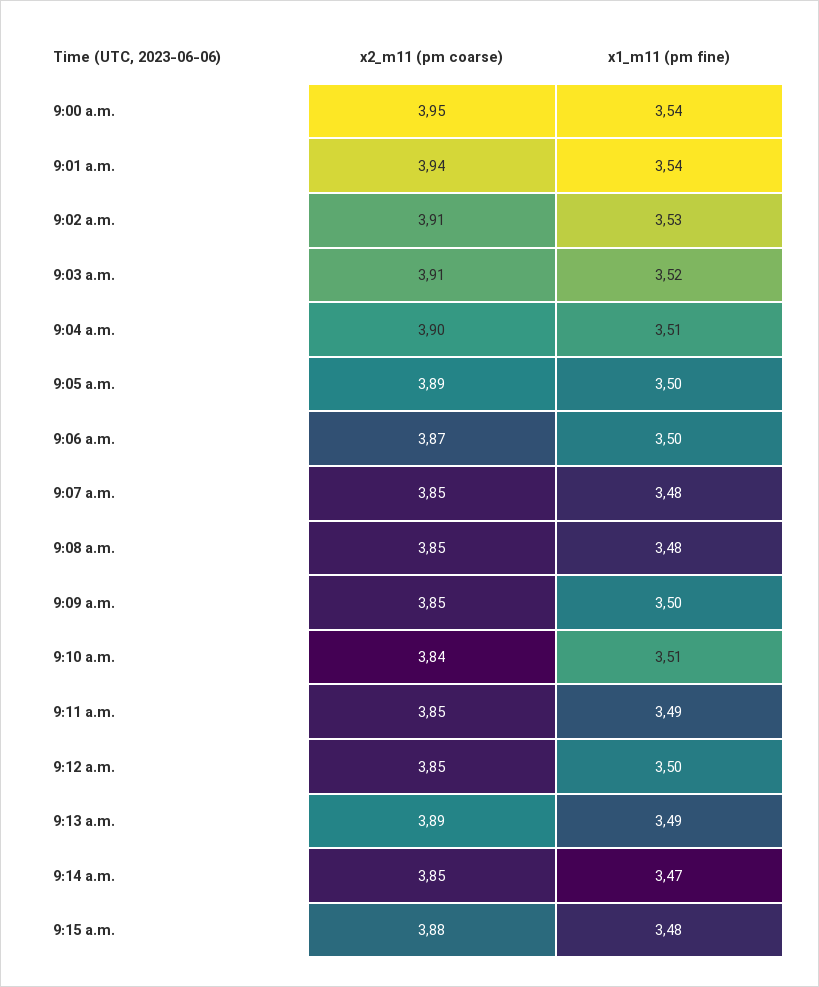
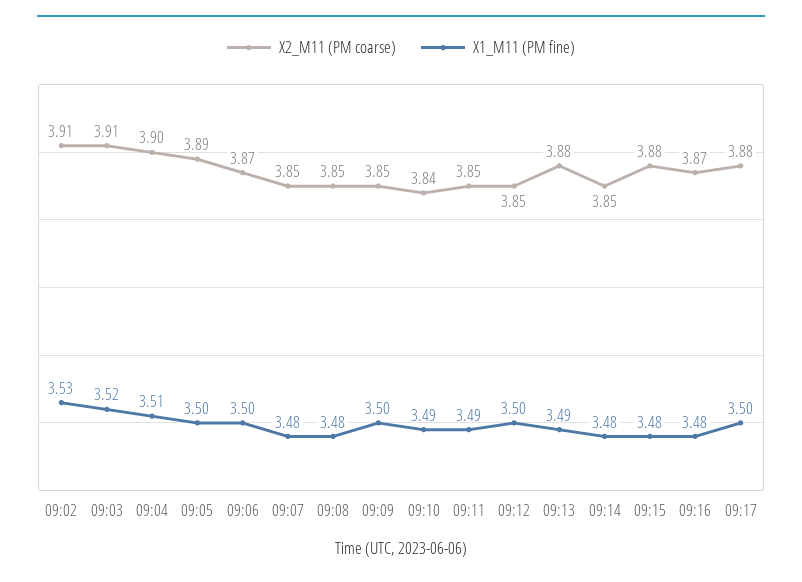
x2_m11 (pm coarse), 9:00 a.m.: 3.95 -> none
x1_m11 (pm fine), 9:00 a.m.: 3.54 -> none
x2_m11 (pm coarse), 9:01 a.m.: 3.94 -> none
x1_m11 (pm fine), 9:01 a.m.: 3.54 -> none
x1_m11 (pm fine), 9:10 a.m.: 3.51 -> 3.49
x2_m11 (pm coarse), 9:13 a.m.: 3.89 -> 3.88
x1_m11 (pm fine), 9:14 a.m.: 3.47 -> 3.48
x2_m11 (pm coarse), 09:16: none -> 3.87
x1_m11 (pm fine), 09:16: none -> 3.48
x2_m11 (pm coarse), 09:17: none -> 3.88
x1_m11 (pm fine), 09:17: none -> 3.5

